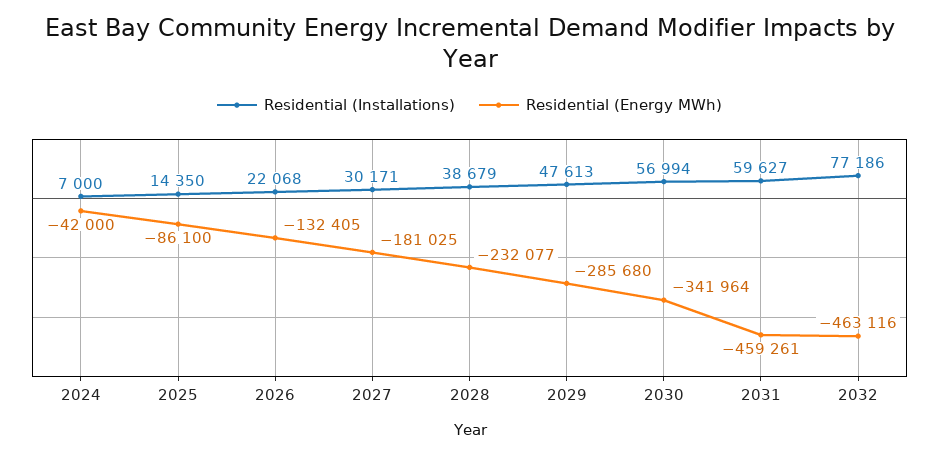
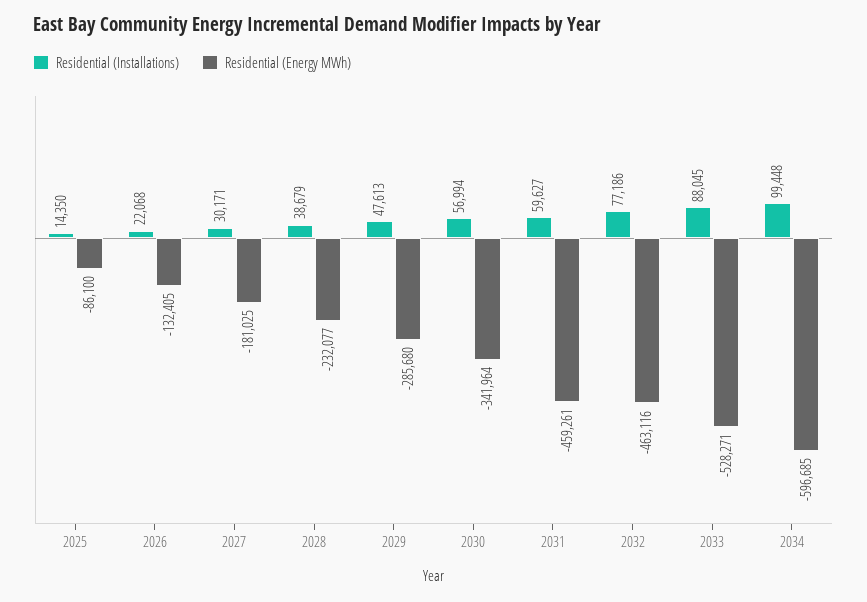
Residential (Installations), 2024: 7000 -> none
Residential (Energy MWh), 2024: -42000 -> none
Residential (Installations), 2033: none -> 88045
Residential (Energy MWh), 2033: none -> -528271
Residential (Installations), 2034: none -> 99448
Residential (Energy MWh), 2034: none -> -596685

